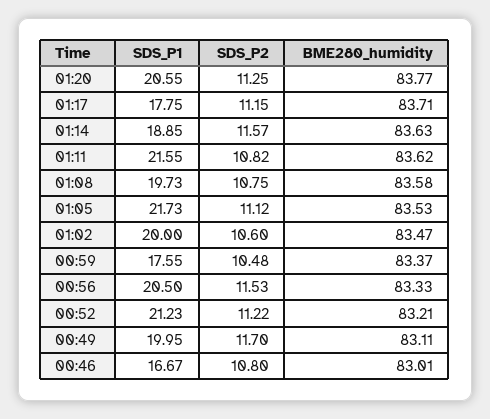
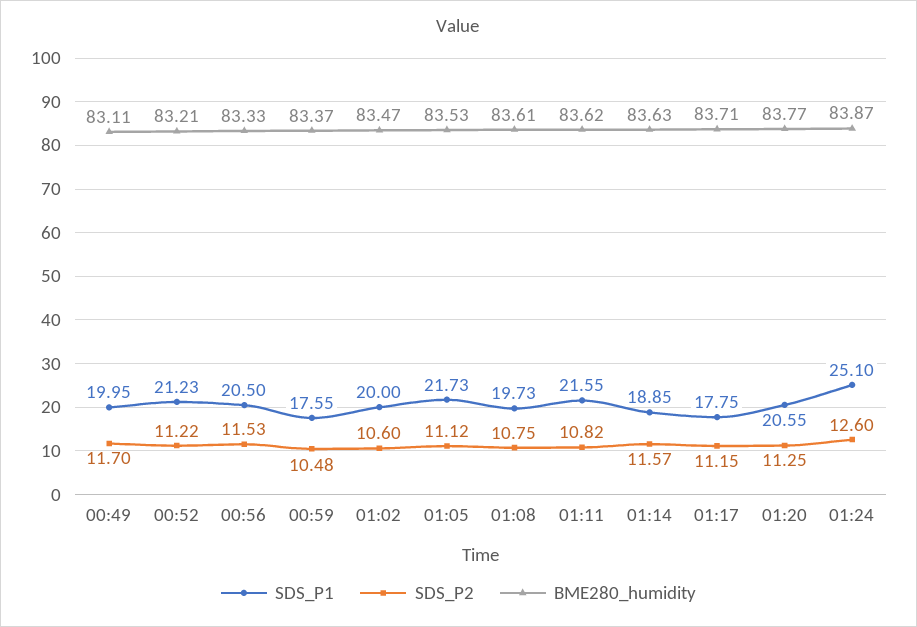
BME280_humidity, 01:08: 83.58 -> 83.61
SDS_P1, 00:46: 16.67 -> none
SDS_P2, 00:46: 10.8 -> none
BME280_humidity, 00:46: 83.01 -> none
SDS_P1, 01:24: none -> 25.1
SDS_P2, 01:24: none -> 12.6
BME280_humidity, 01:24: none -> 83.87

